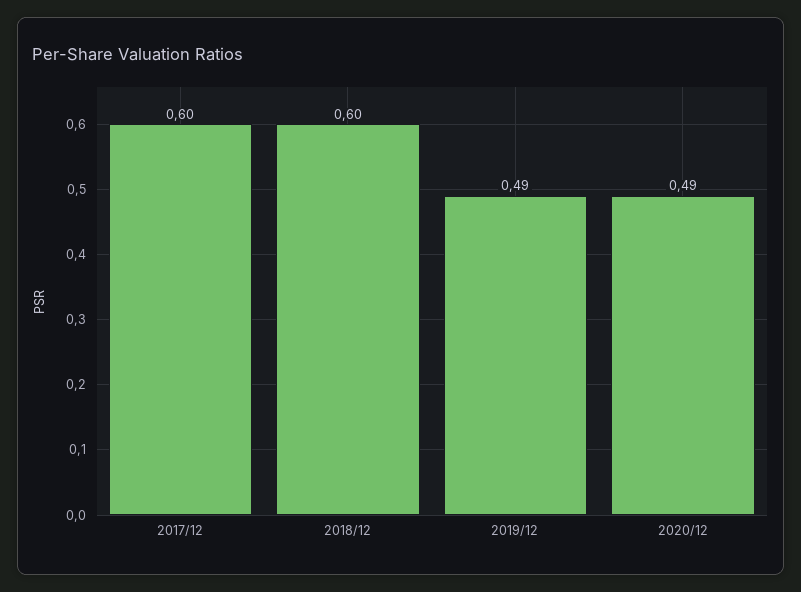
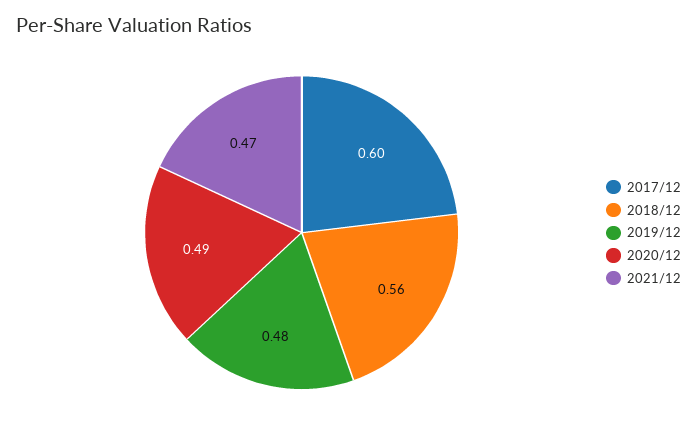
2018/12: 0.6 -> 0.56
2019/12: 0.49 -> 0.48
2021/12: none -> 0.47

